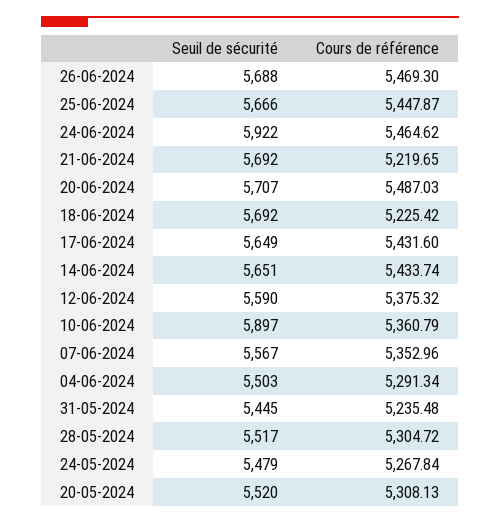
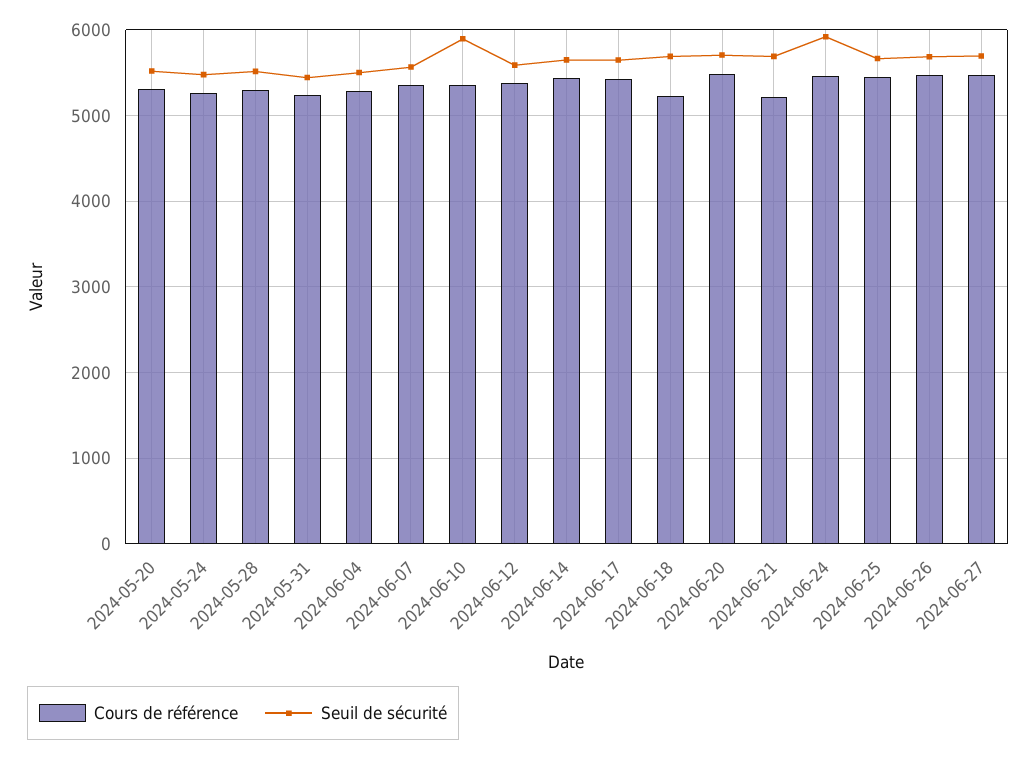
Cours de référence, 2024-06-27: none -> 5500
Seuil de sécurité, 2024-06-27: none -> 5700

